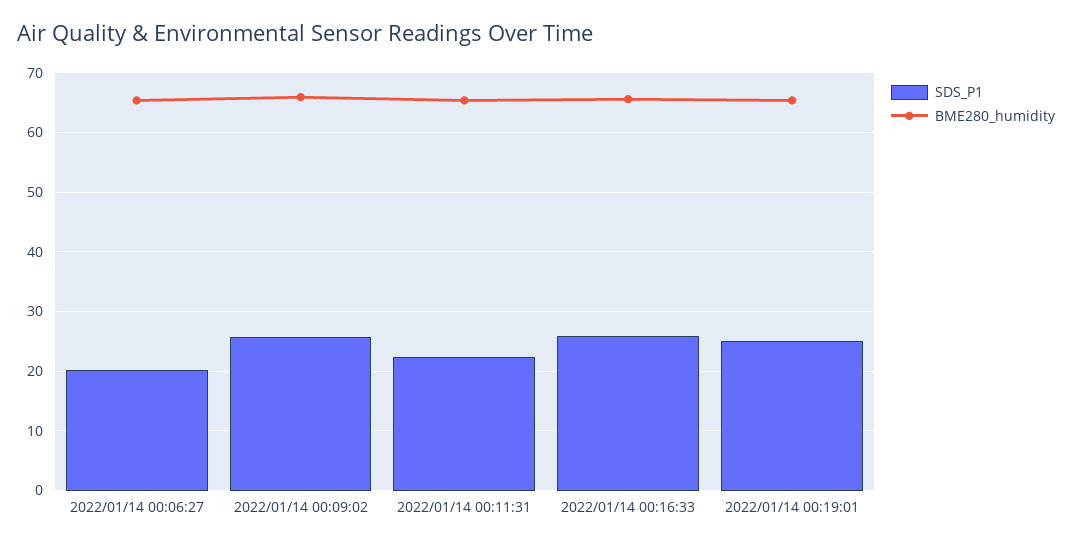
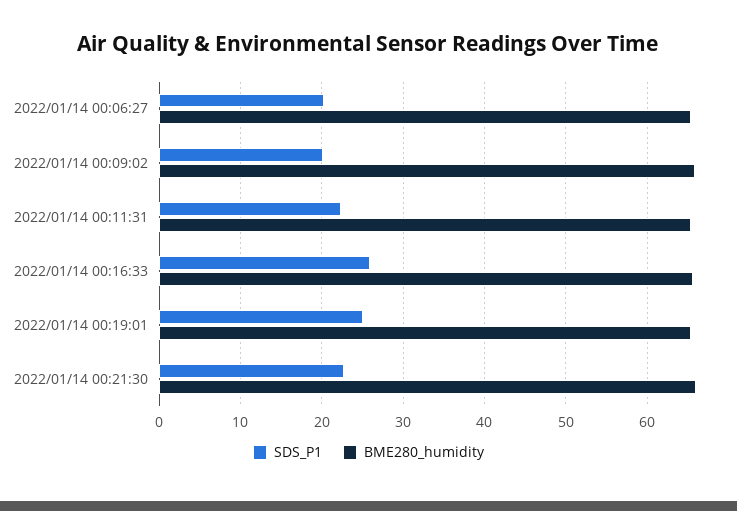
SDS_P1, 2022/01/14 00:09:02: 26 -> 20
SDS_P1, 2022/01/14 00:21:30: none -> 23
BME280_humidity, 2022/01/14 00:21:30: none -> 66

